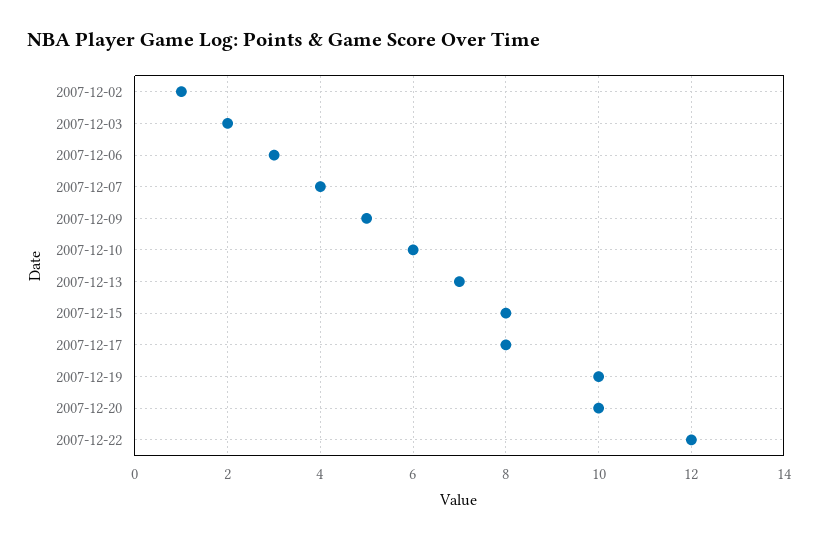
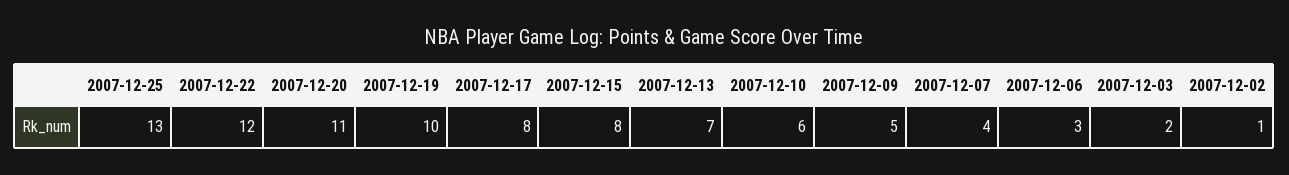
2007-12-20: 10 -> 11
2007-12-25: none -> 13

